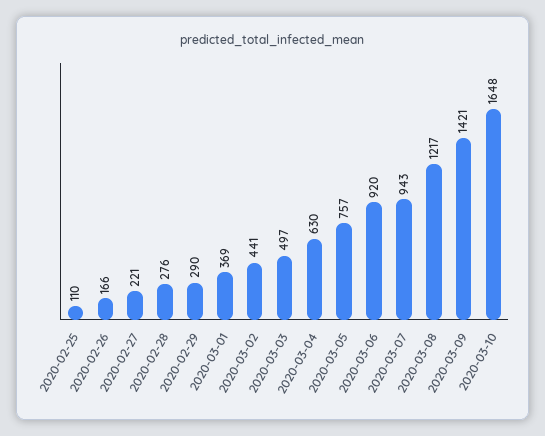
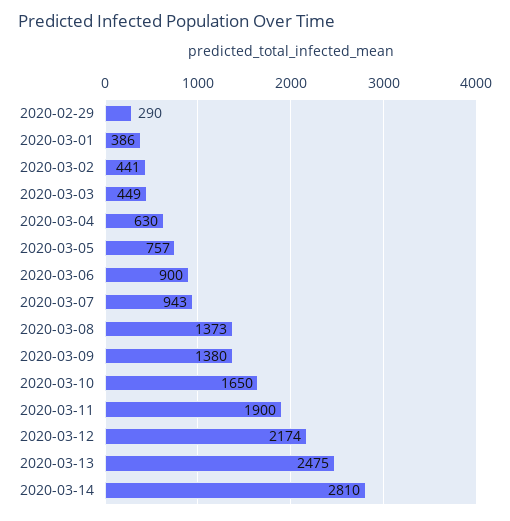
2020-02-25: 110 -> none
2020-02-26: 166 -> none
2020-02-27: 221 -> none
2020-02-28: 276 -> none
2020-03-01: 369 -> 386
2020-03-03: 497 -> 449
2020-03-06: 920 -> 900
2020-03-08: 1217 -> 1373
2020-03-09: 1421 -> 1380
2020-03-10: 1648 -> 1650
2020-03-11: none -> 1900
2020-03-12: none -> 2174
2020-03-13: none -> 2475
2020-03-14: none -> 2810

